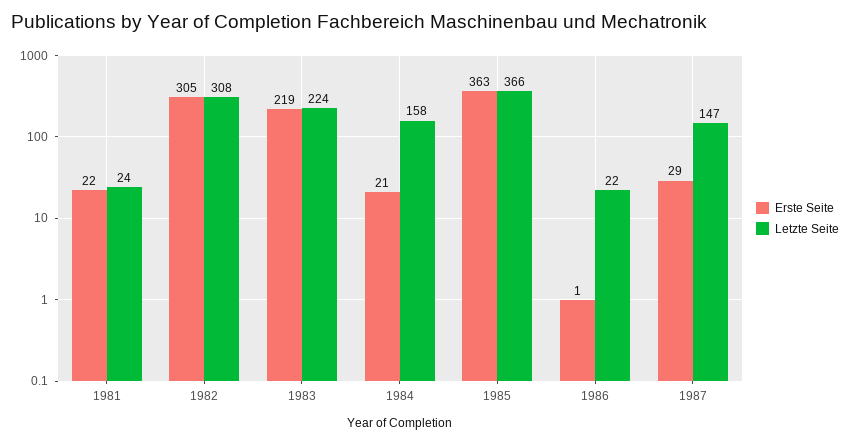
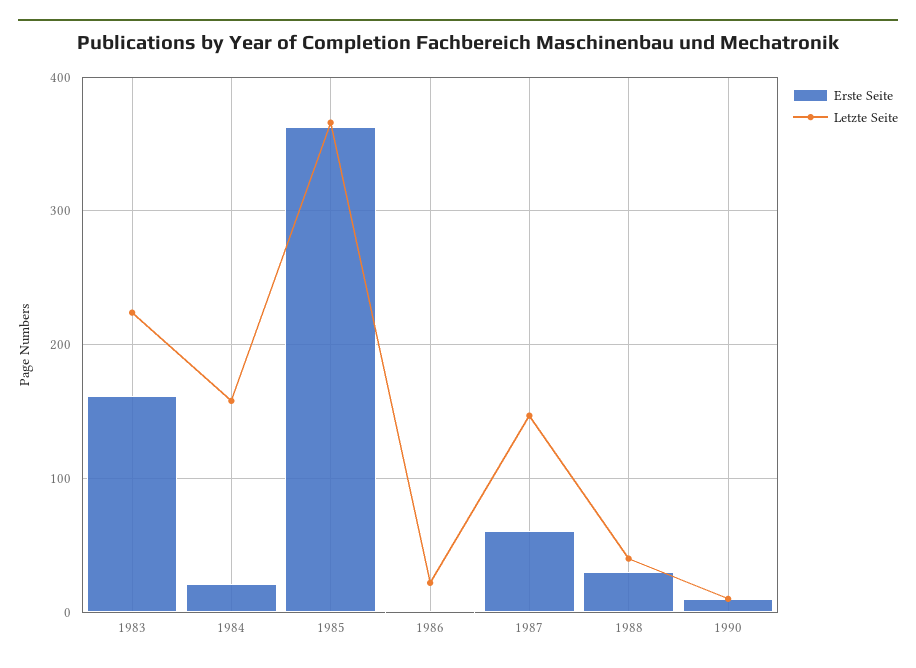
Erste Seite, 1981: 22 -> none
Letzte Seite, 1981: 24 -> none
Erste Seite, 1982: 305 -> none
Letzte Seite, 1982: 308 -> none
Erste Seite, 1983: 219 -> 160
Erste Seite, 1987: 29 -> 60
Erste Seite, 1988: none -> 30
Letzte Seite, 1988: none -> 40
Erste Seite, 1990: none -> 10
Letzte Seite, 1990: none -> 10

